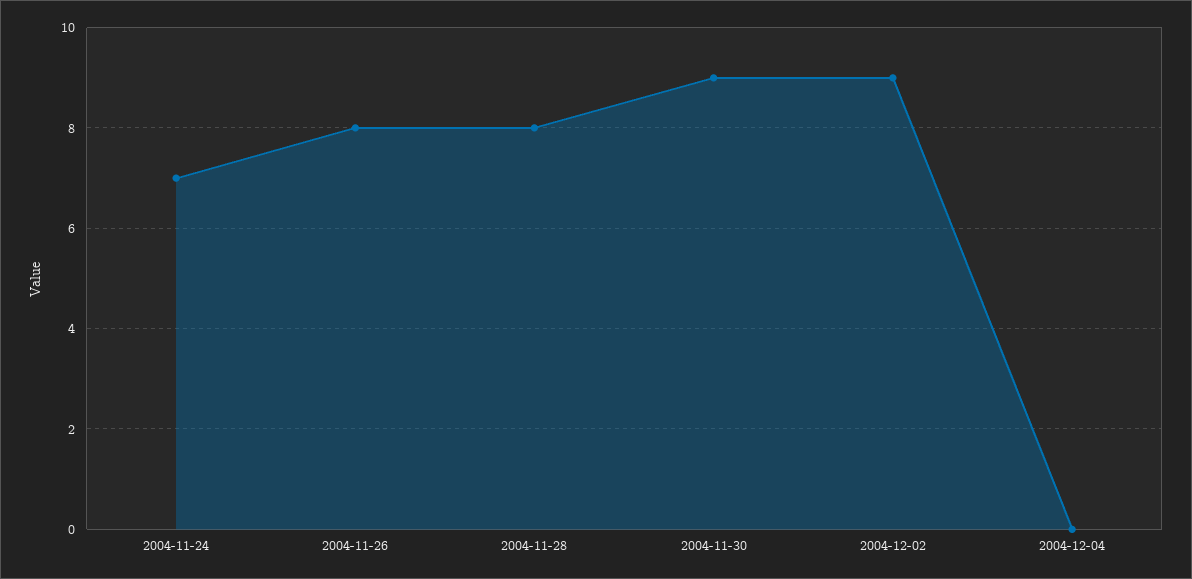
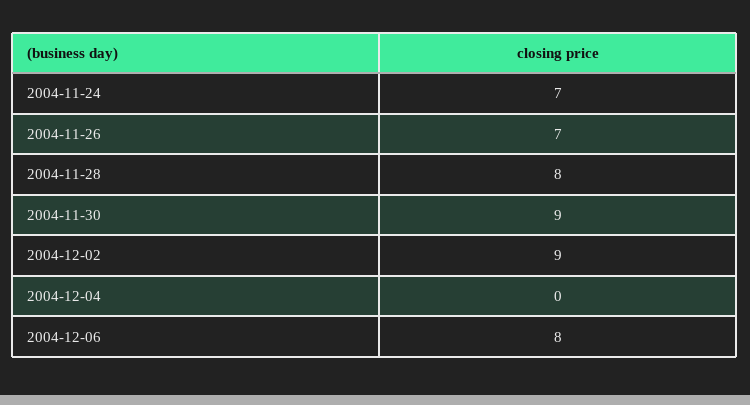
2004-11-26: 8 -> 7
2004-12-06: none -> 8

